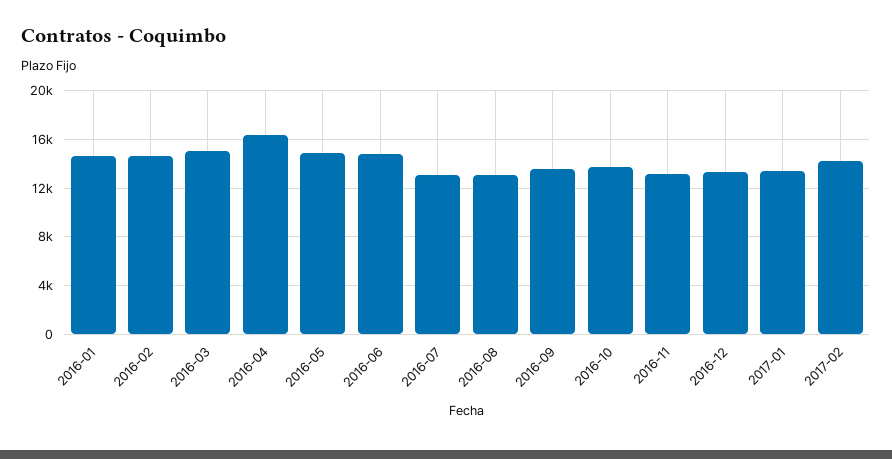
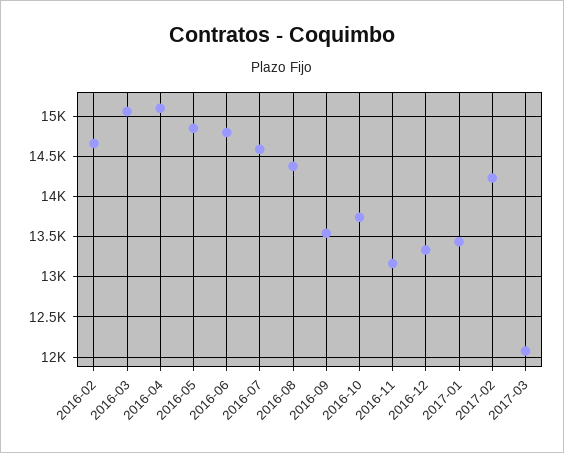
2016-01: 14500 -> none
2016-04: 16500 -> 15100
2016-07: 13000 -> 14600
2016-08: 13000 -> 14400
2017-03: none -> 12100

